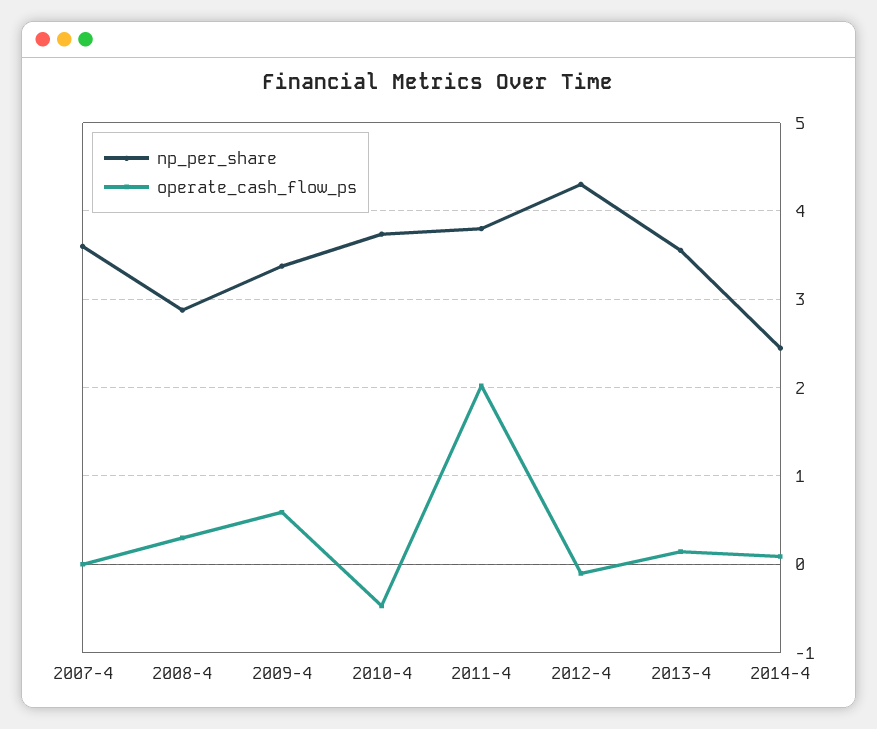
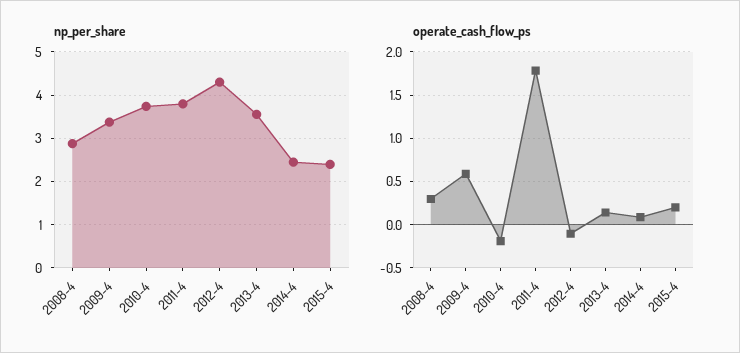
np_per_share, 2007-4: 3.6 -> none
operate_cash_flow_ps, 2007-4: 0 -> none
operate_cash_flow_ps, 2010-4: -0.5 -> -0.2
operate_cash_flow_ps, 2011-4: 2 -> 1.8
np_per_share, 2015-4: none -> 2.4
operate_cash_flow_ps, 2015-4: none -> 0.2

